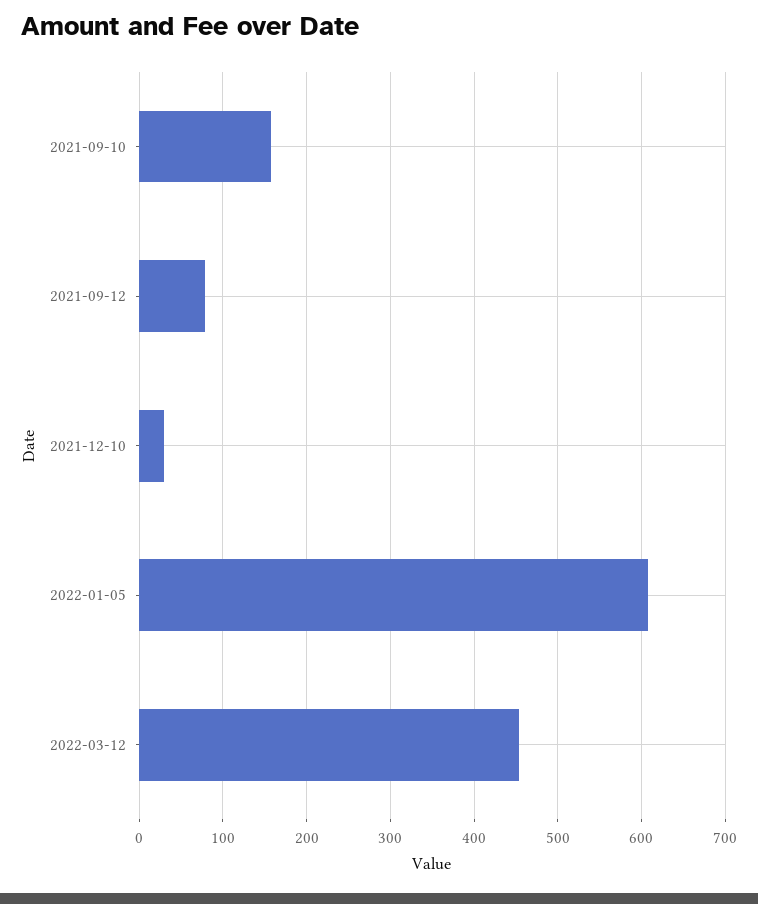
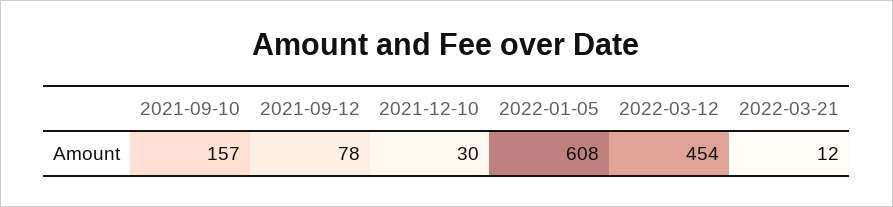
2022-03-21: none -> 12

